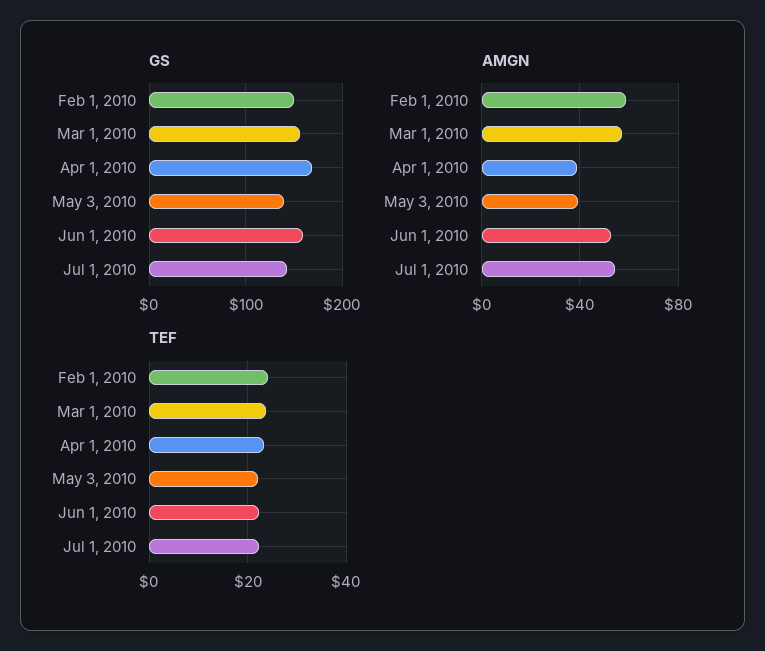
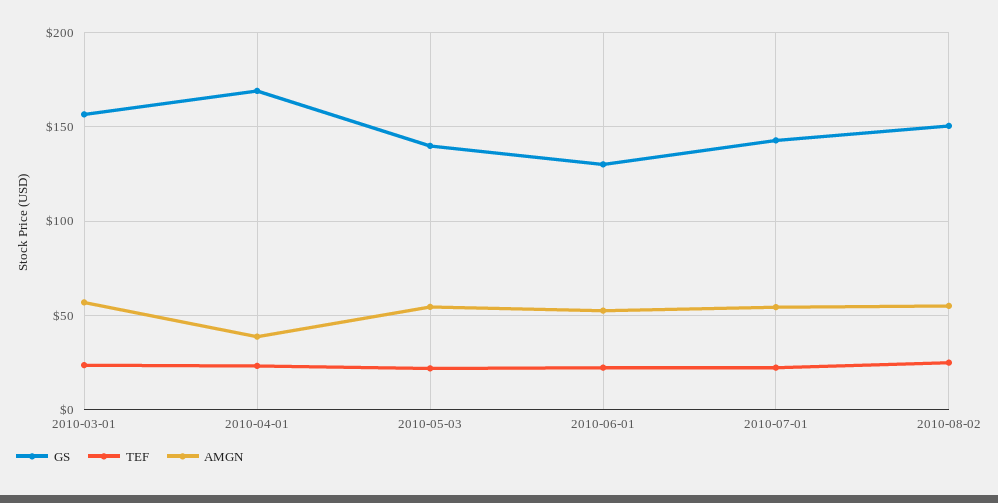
GS, Feb 1, 2010: 150 -> none
GS, Jun 1, 2010: 160 -> 130
AMGN, Feb 1, 2010: 60 -> none
AMGN, May 3, 2010: 40 -> 55
TEF, Feb 1, 2010: 24 -> none
GS, 2010-08-02: none -> 150
TEF, 2010-08-02: none -> 25
AMGN, 2010-08-02: none -> 55

